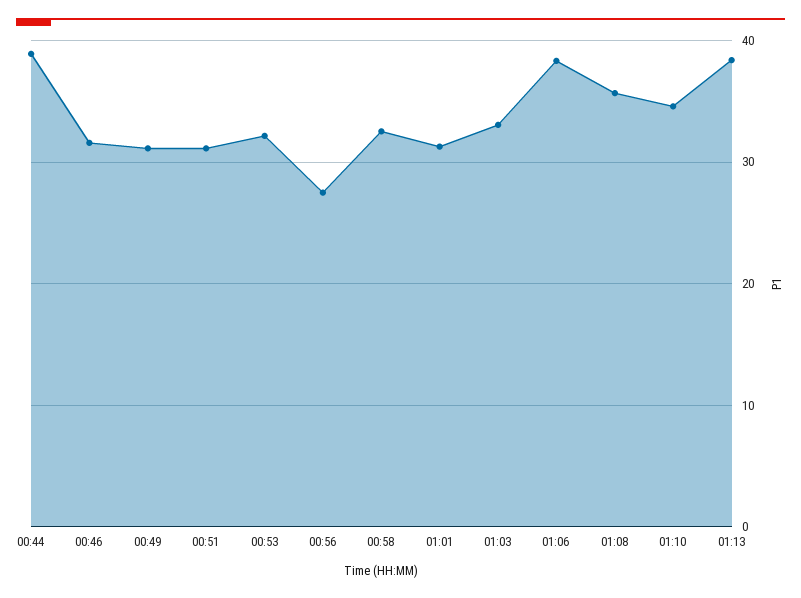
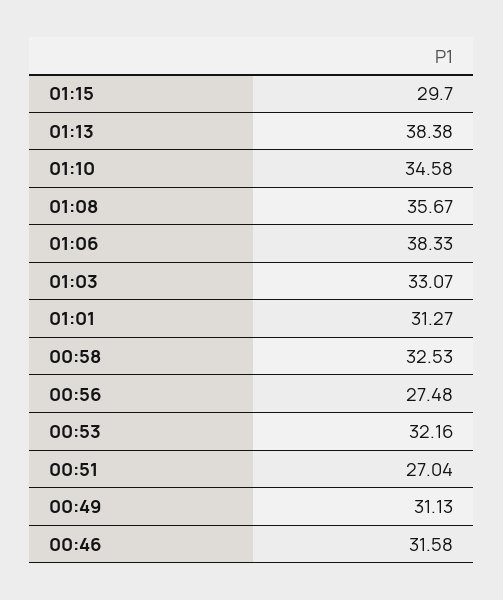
00:44: 39 -> none
00:51: 31 -> 27.04
01:15: none -> 29.7

